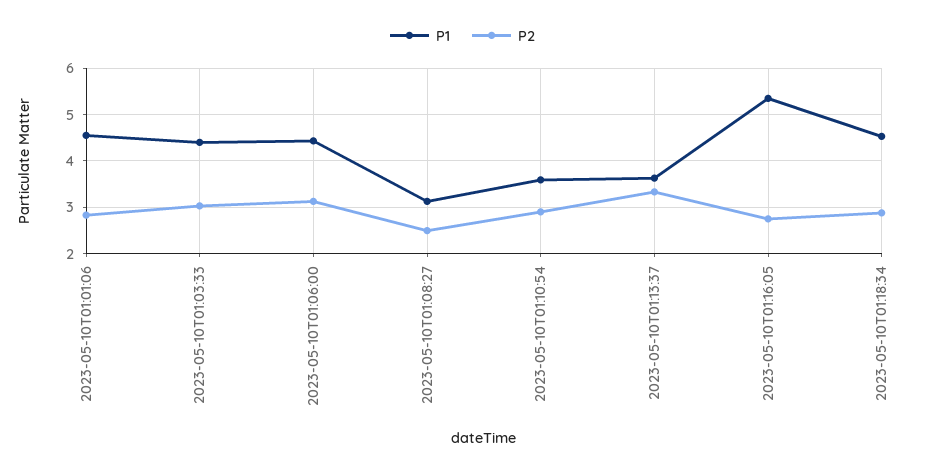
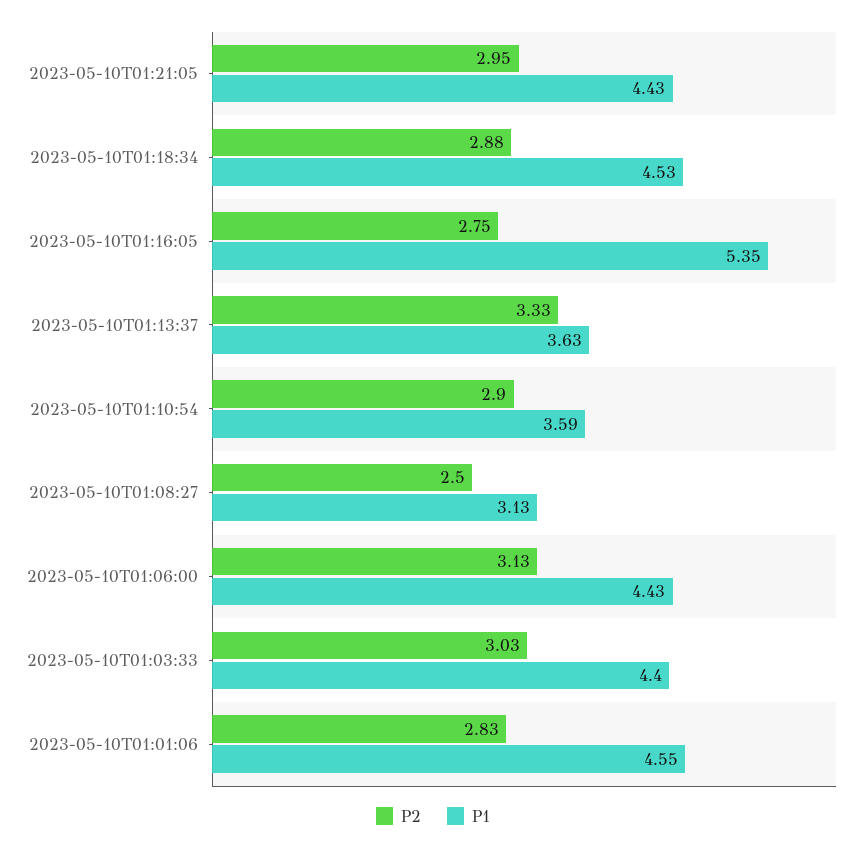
P2, 2023-05-10T01:21:05: none -> 2.95
P1, 2023-05-10T01:21:05: none -> 4.43

